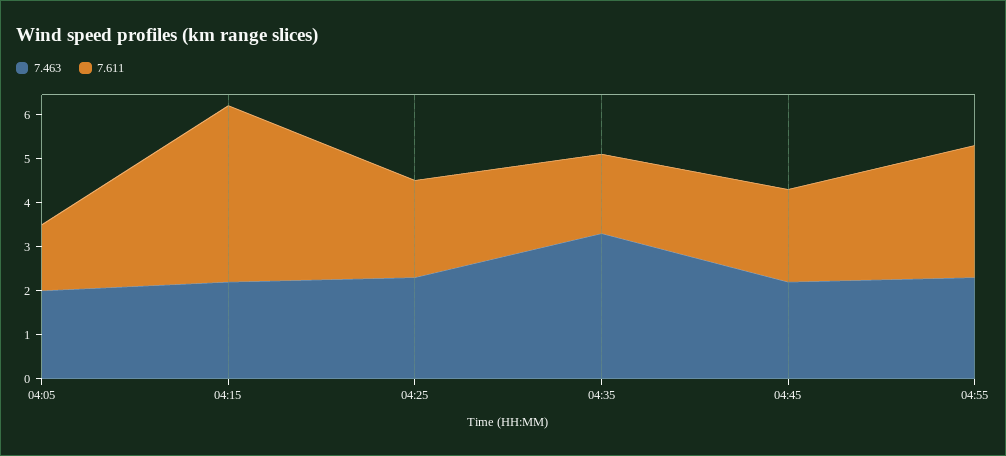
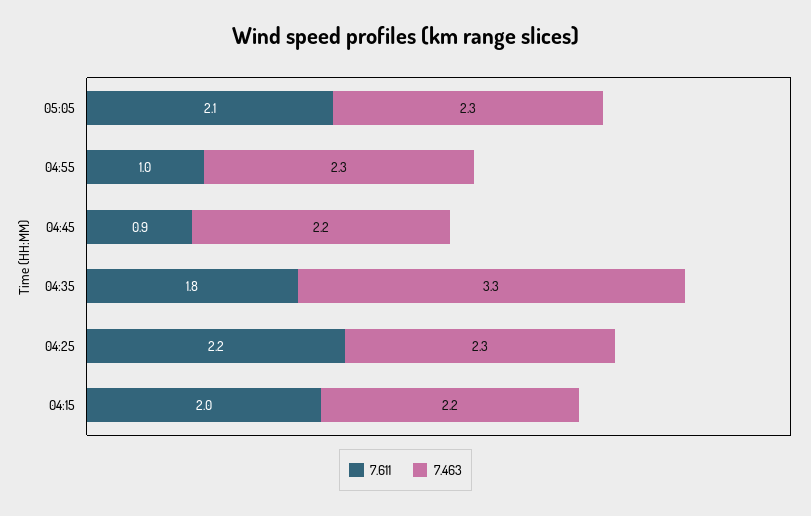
7.463, 04:05: 2 -> none
7.611, 04:05: 1.5 -> none
7.611, 04:15: 4 -> 2
7.611, 04:45: 2 -> 0.9
7.611, 04:55: 3 -> 1
7.611, 05:05: none -> 2.1
7.463, 05:05: none -> 2.3

